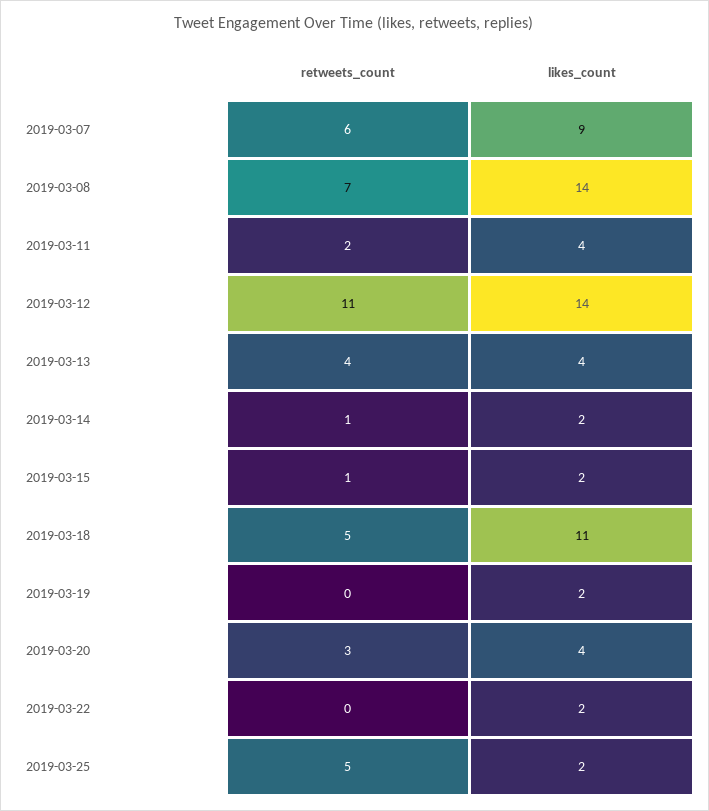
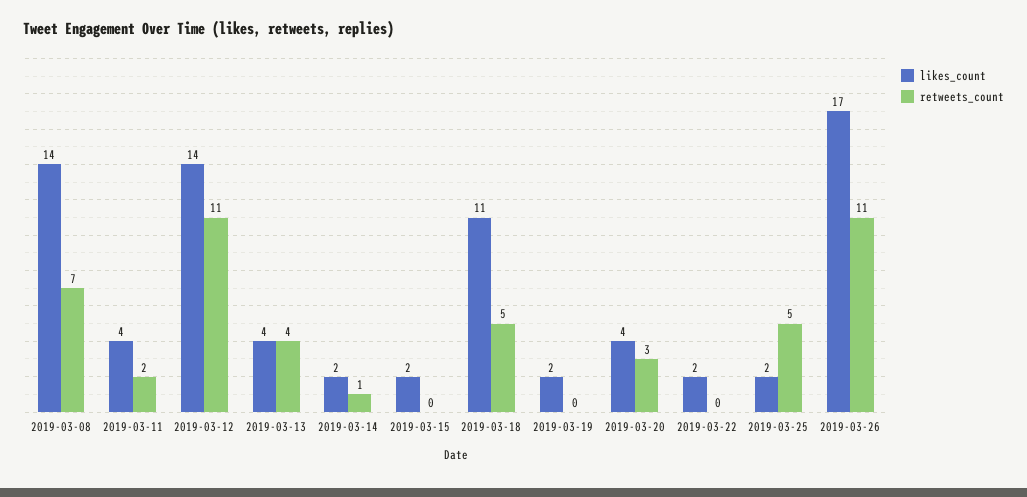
retweets_count, 2019-03-07: 6 -> none
likes_count, 2019-03-07: 9 -> none
retweets_count, 2019-03-15: 1 -> 0
likes_count, 2019-03-26: none -> 17
retweets_count, 2019-03-26: none -> 11

